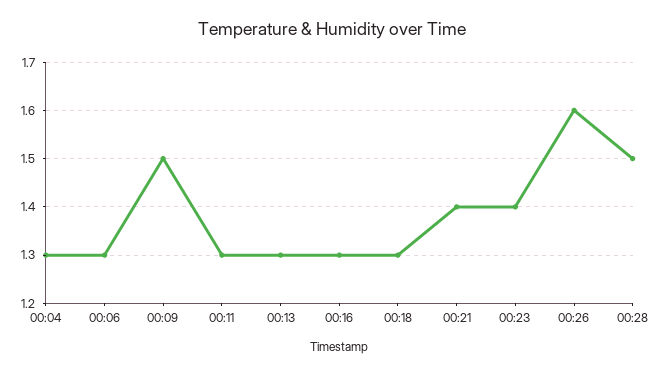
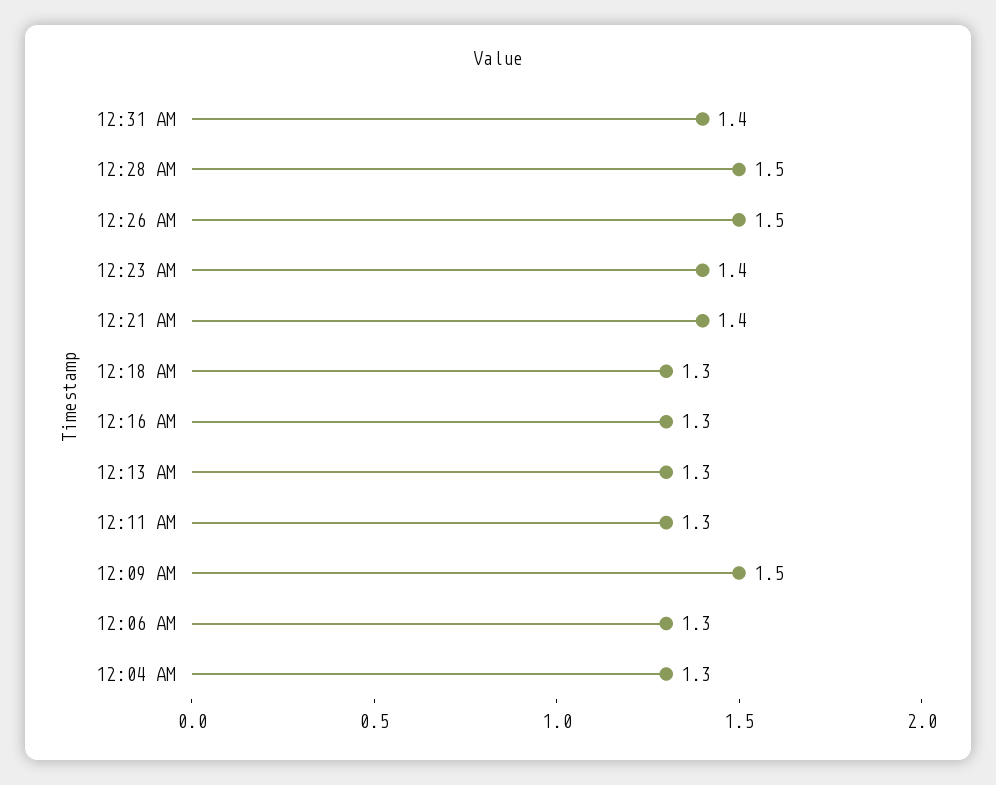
00:26: 1.6 -> 1.5
12:31 AM: none -> 1.4

